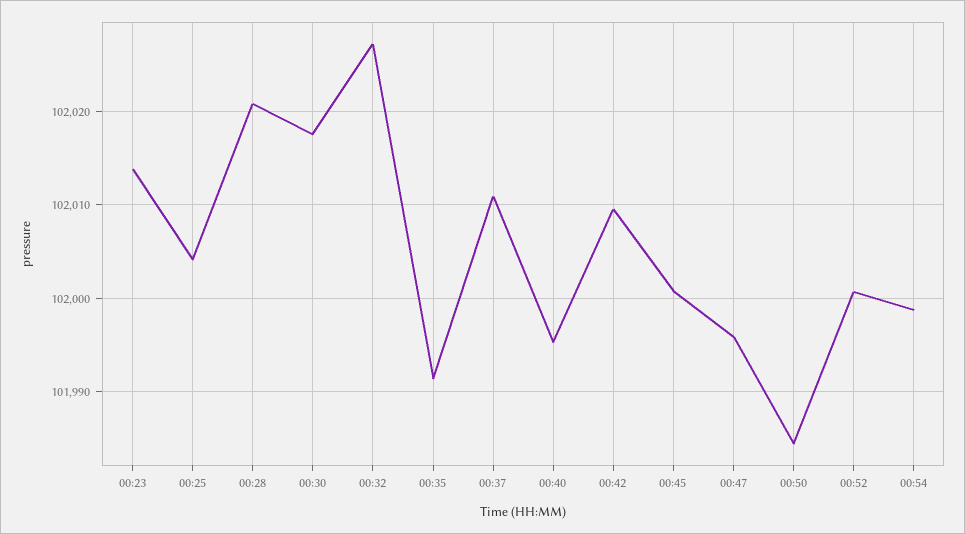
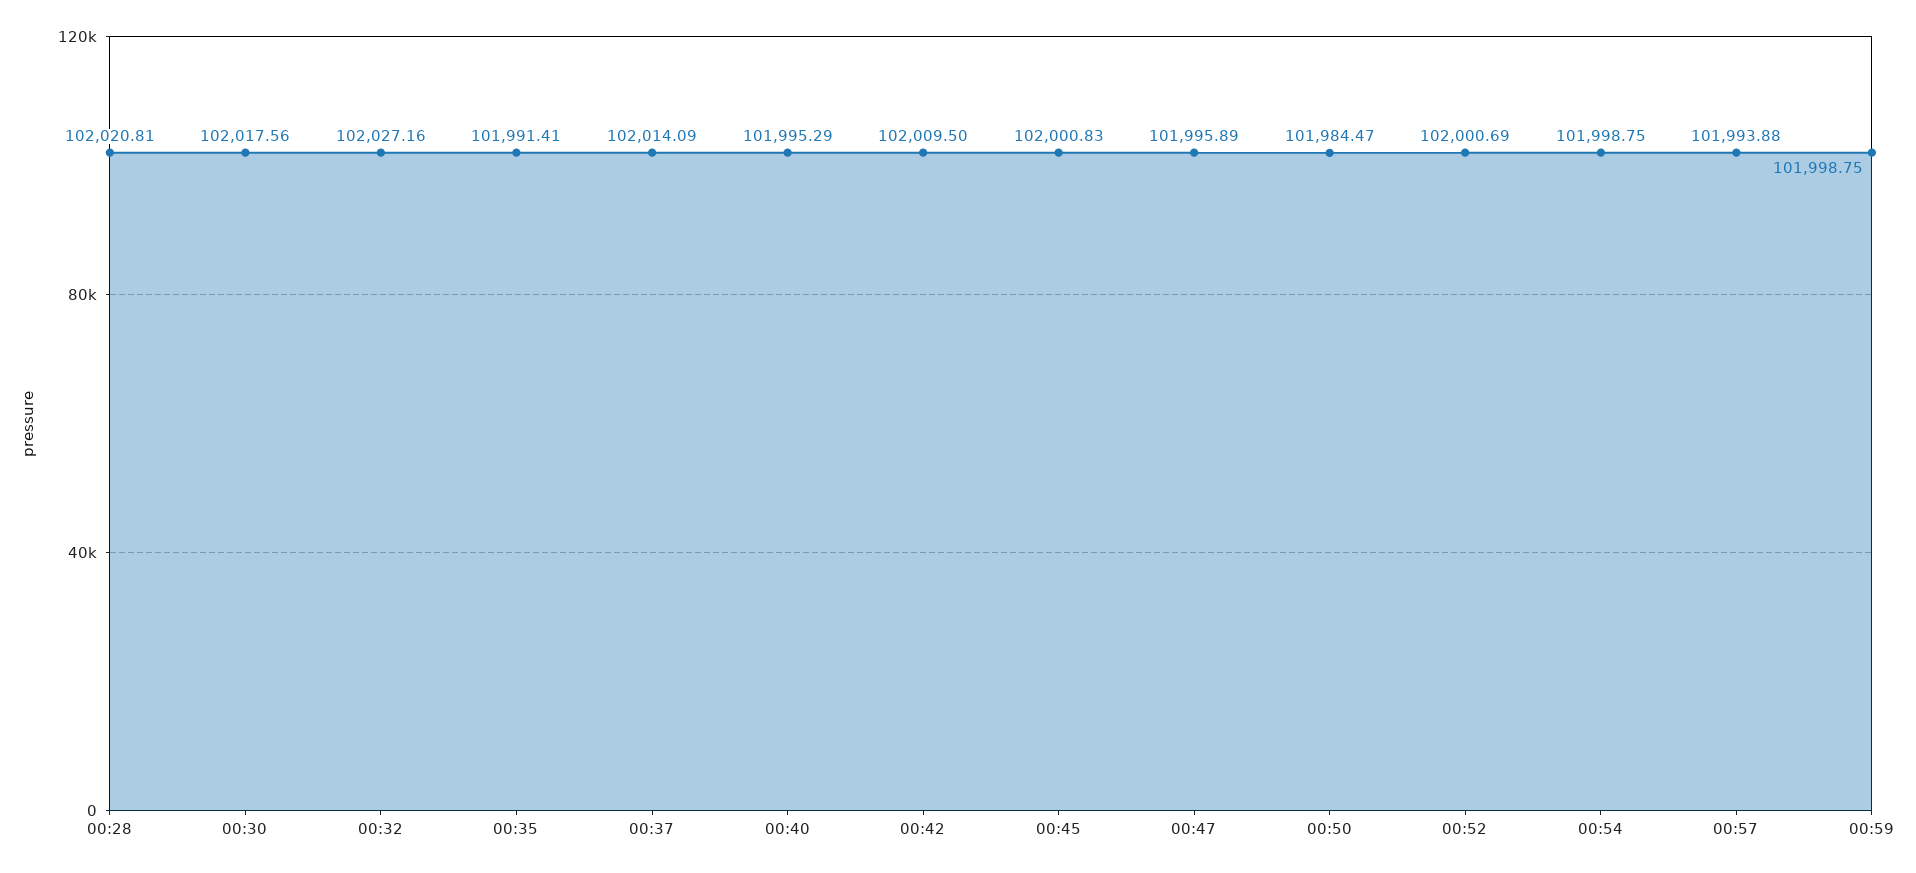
00:23: 102014 -> none
00:25: 102004 -> none
00:37: 102011 -> 102014.09
00:57: none -> 101993.88
00:59: none -> 101998.75

